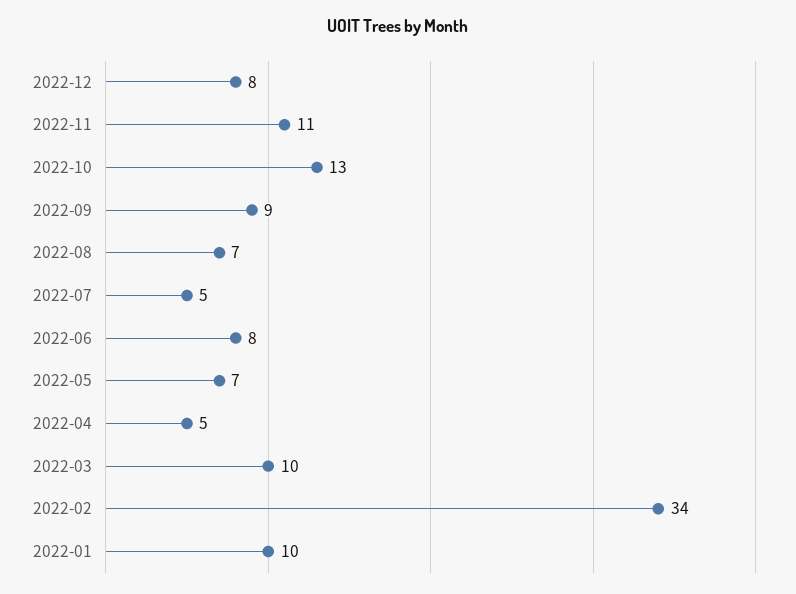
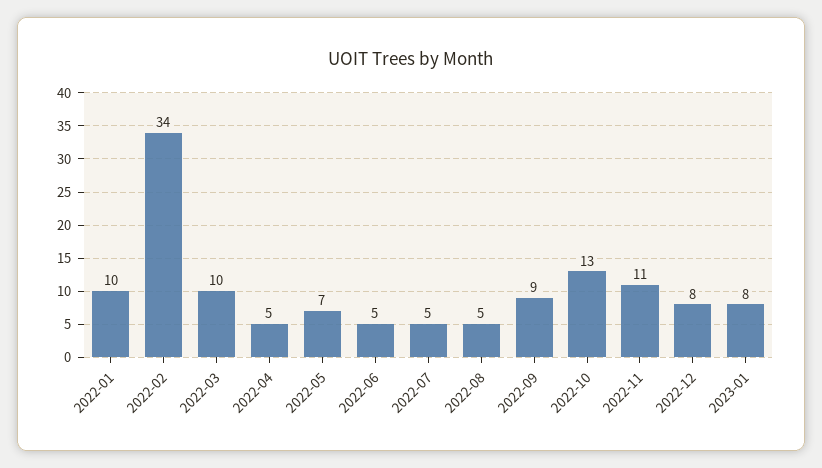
2022-08: 7 -> 5
2022-06: 8 -> 5
2023-01: none -> 8

